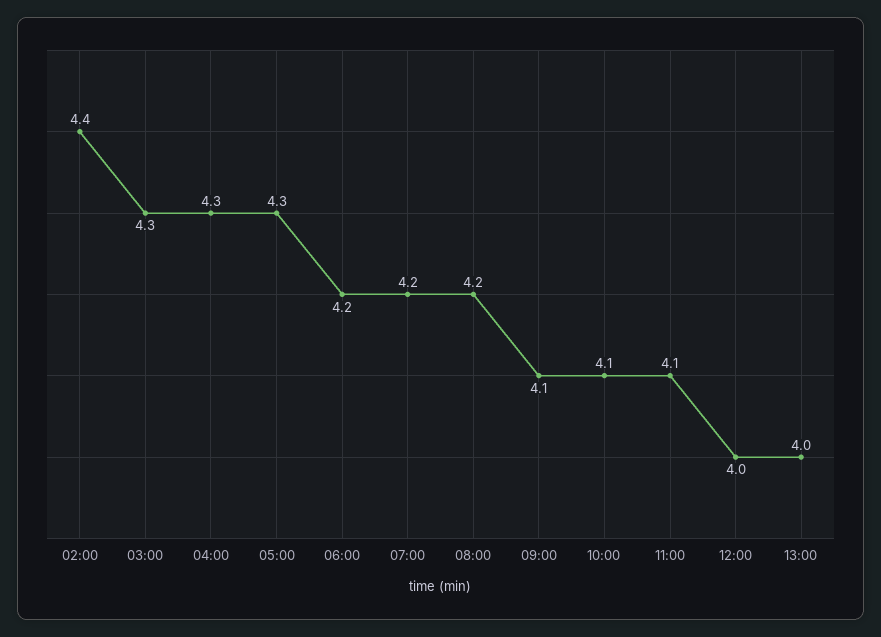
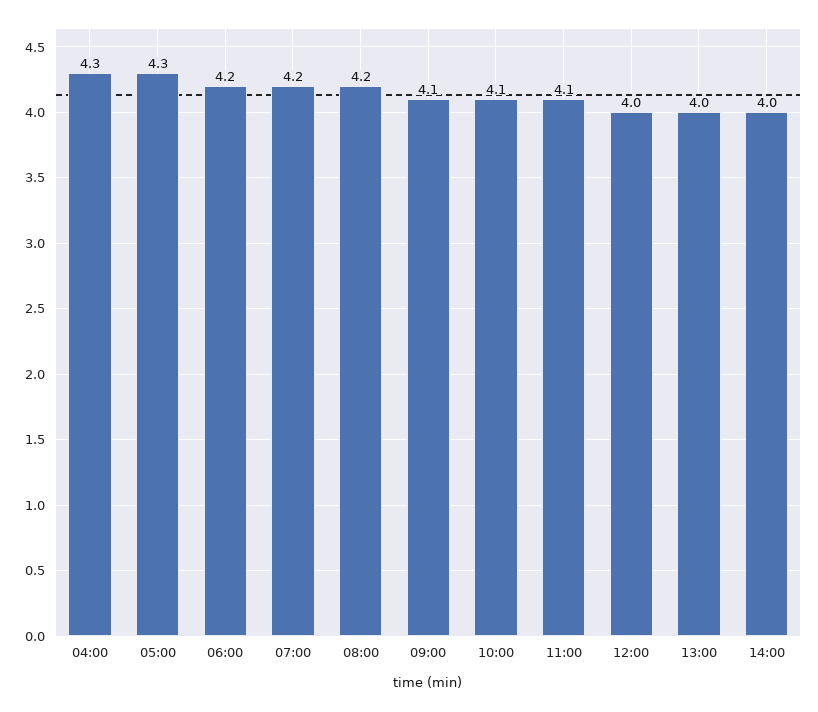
02:00: 4.4 -> none
03:00: 4.3 -> none
14:00: none -> 4

